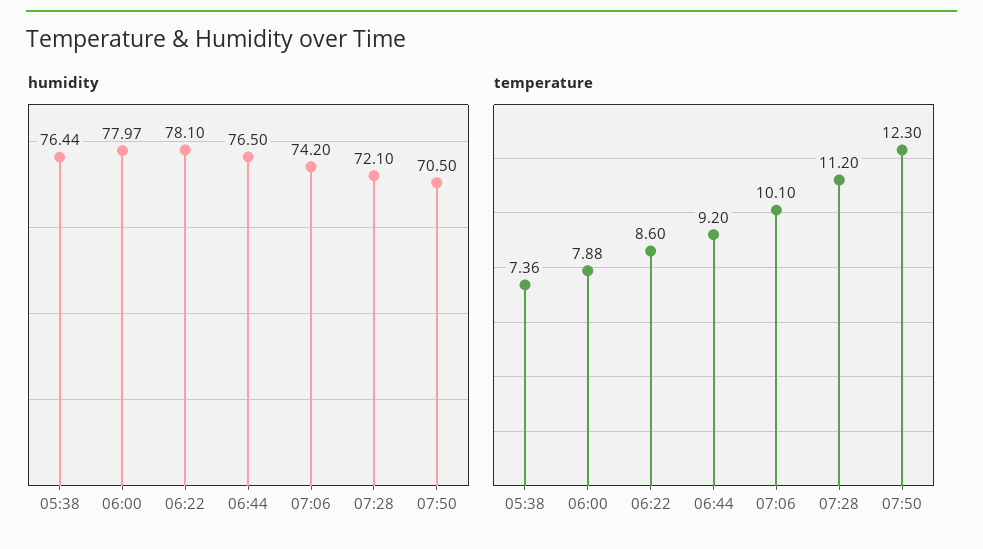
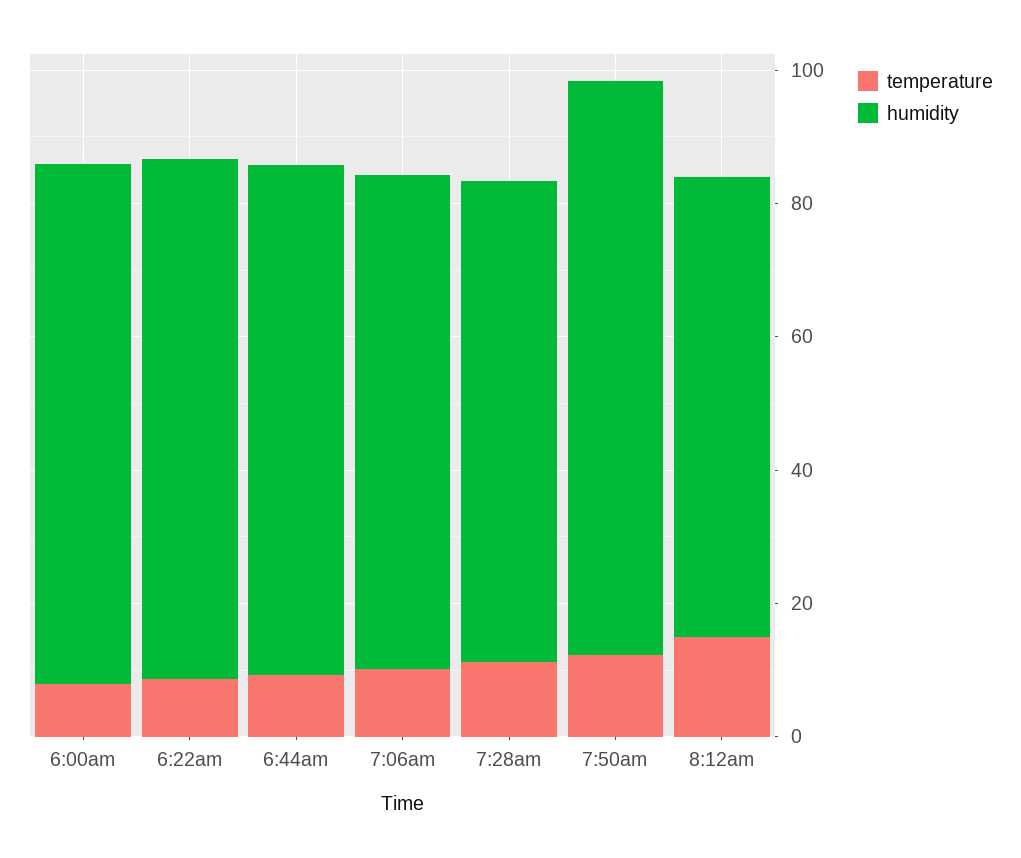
humidity, 05:38: 76.44 -> none
humidity, 07:50: 70.5 -> 85
temperature, 05:38: 7.36 -> none
temperature, 8:12am: none -> 15
humidity, 8:12am: none -> 70

